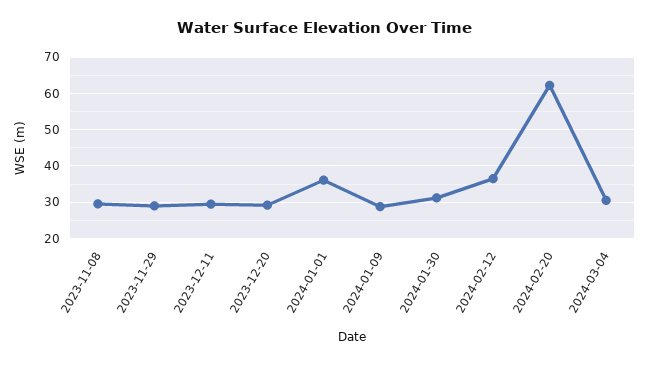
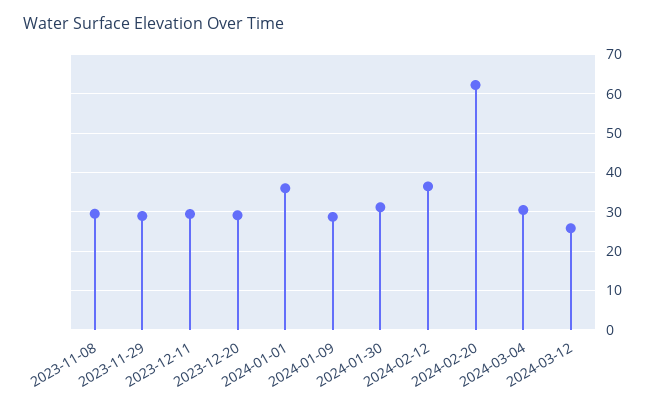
2024-03-12: none -> 26

